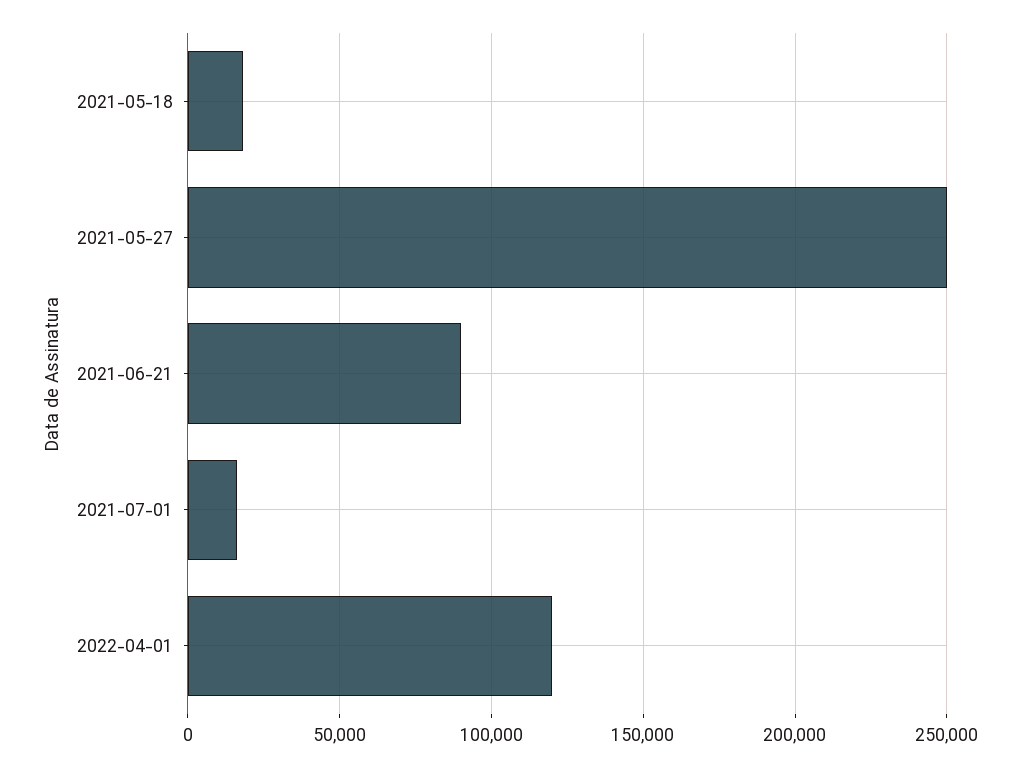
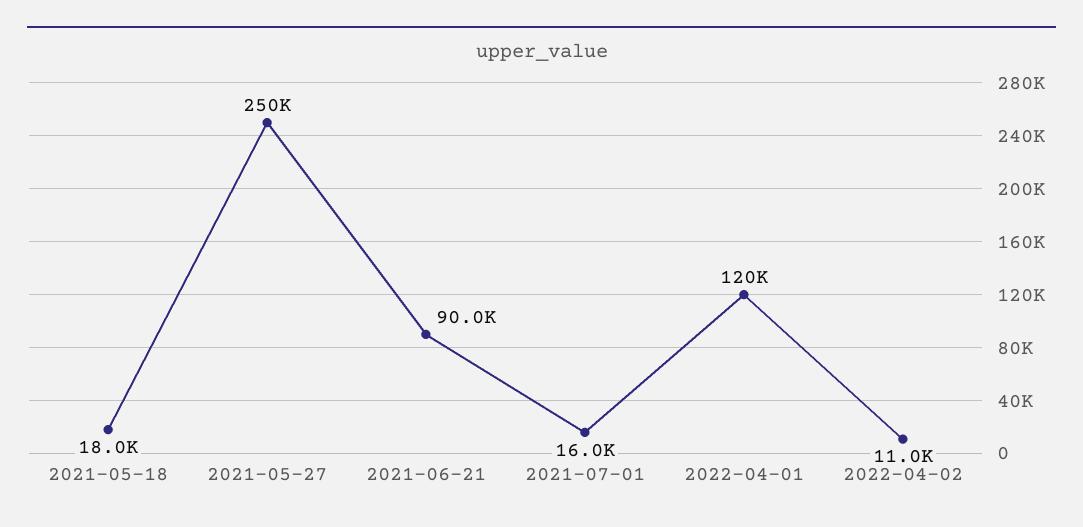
2022-04-02: none -> 11000

